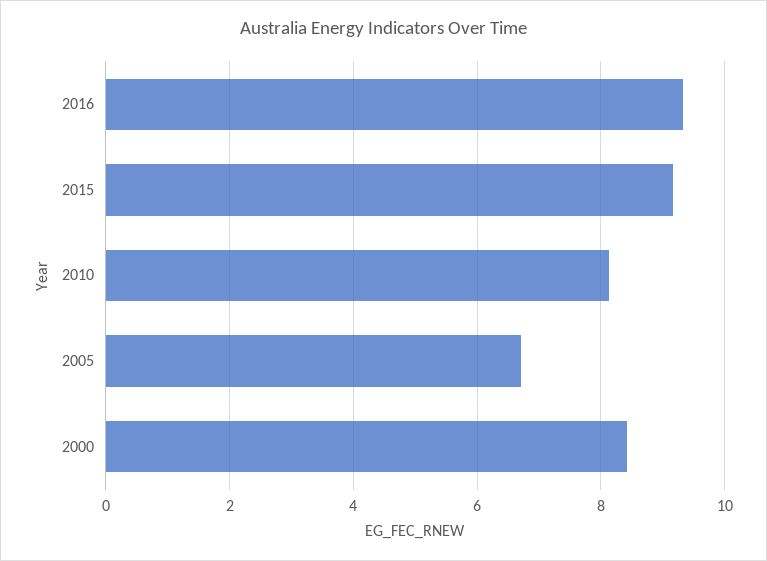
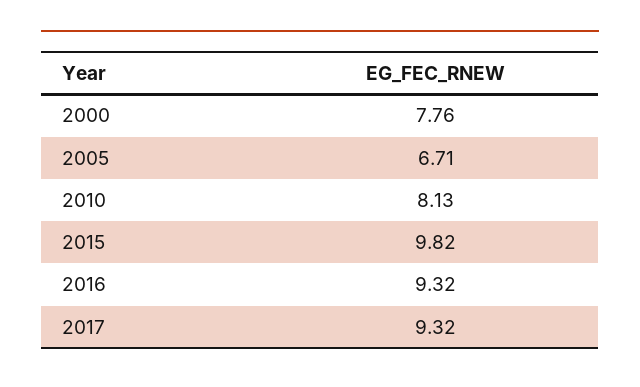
2015: 9.2 -> 9.82
2000: 8.4 -> 7.76
2017: none -> 9.32

